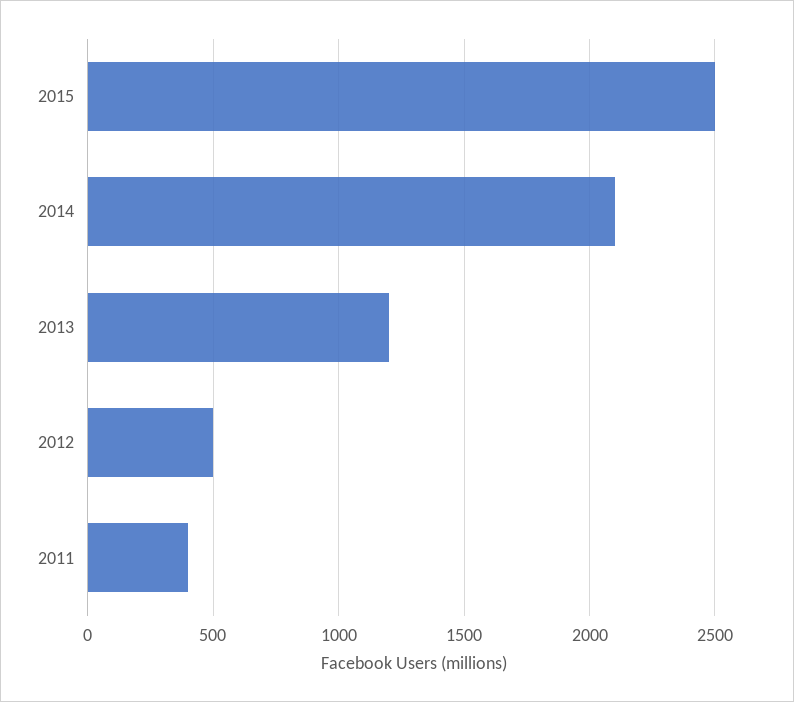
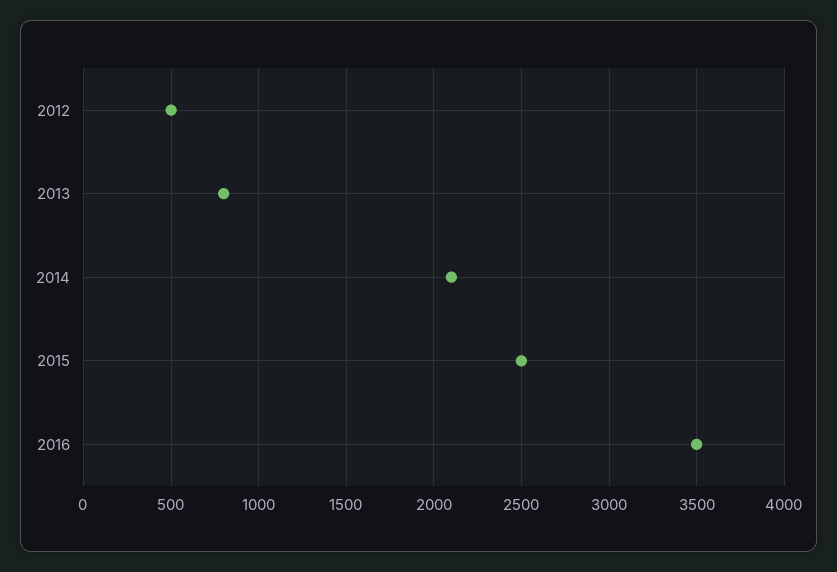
2013: 1200 -> 800
2011: 400 -> none
2016: none -> 3500

